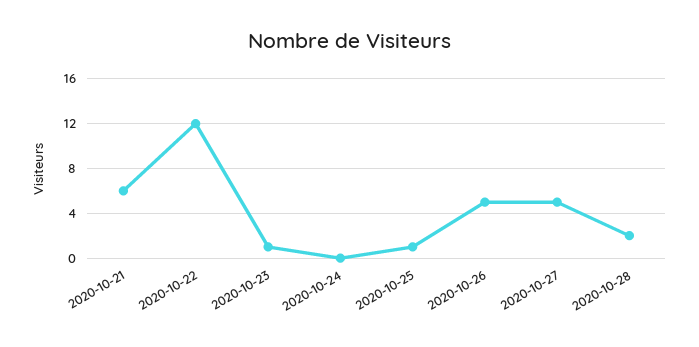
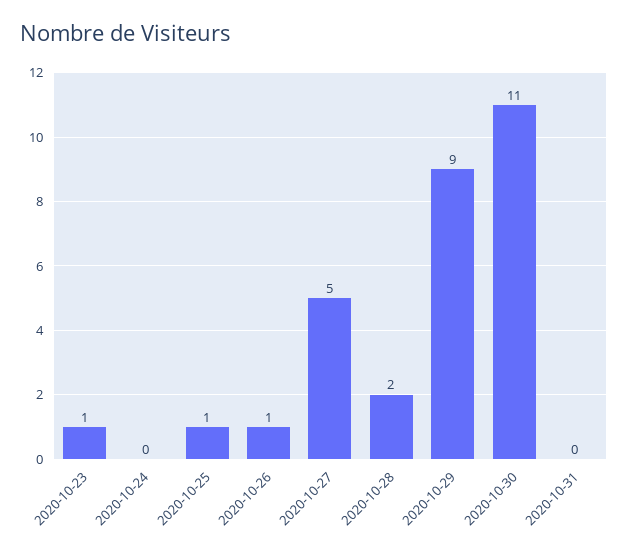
2020-10-21: 6 -> none
2020-10-22: 12 -> none
2020-10-26: 5 -> 1
2020-10-29: none -> 9
2020-10-30: none -> 11
2020-10-31: none -> 0

